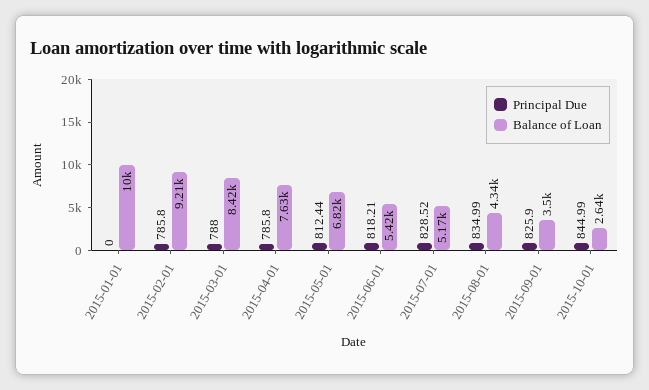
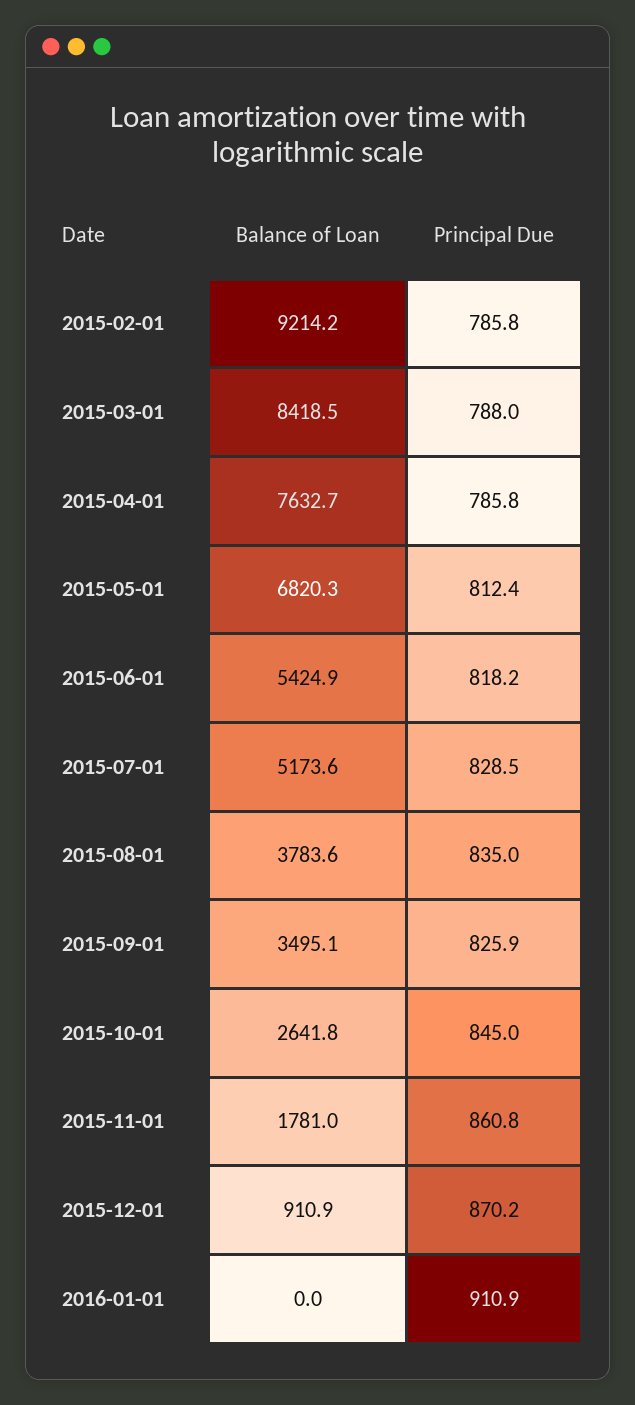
Principal Due, 2015-01-01: 0 -> none
Balance of Loan, 2015-01-01: 10000 -> none
Balance of Loan, 2015-08-01: 4340 -> 3783.6
Balance of Loan, 2015-11-01: none -> 1781
Principal Due, 2015-11-01: none -> 860.8
Balance of Loan, 2015-12-01: none -> 910.9
Principal Due, 2015-12-01: none -> 870.2
Balance of Loan, 2016-01-01: none -> 0
Principal Due, 2016-01-01: none -> 910.9

